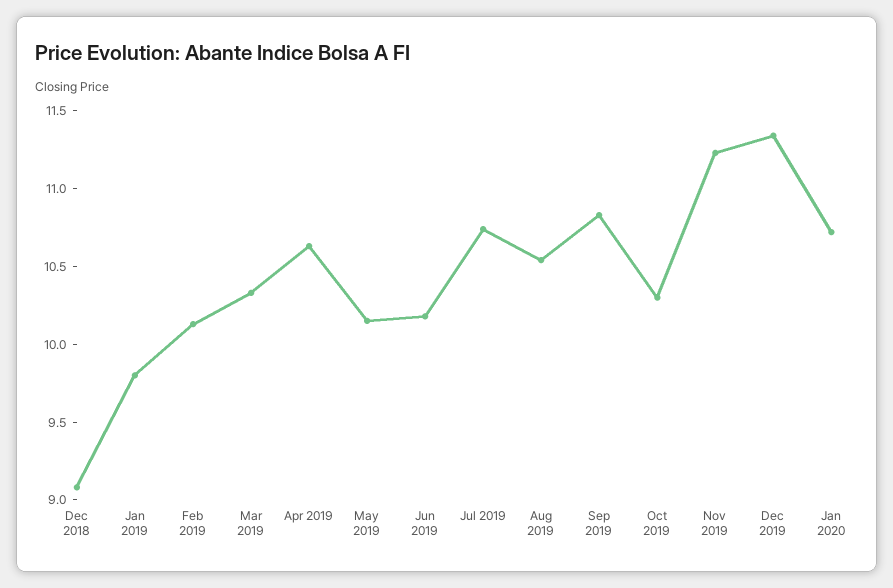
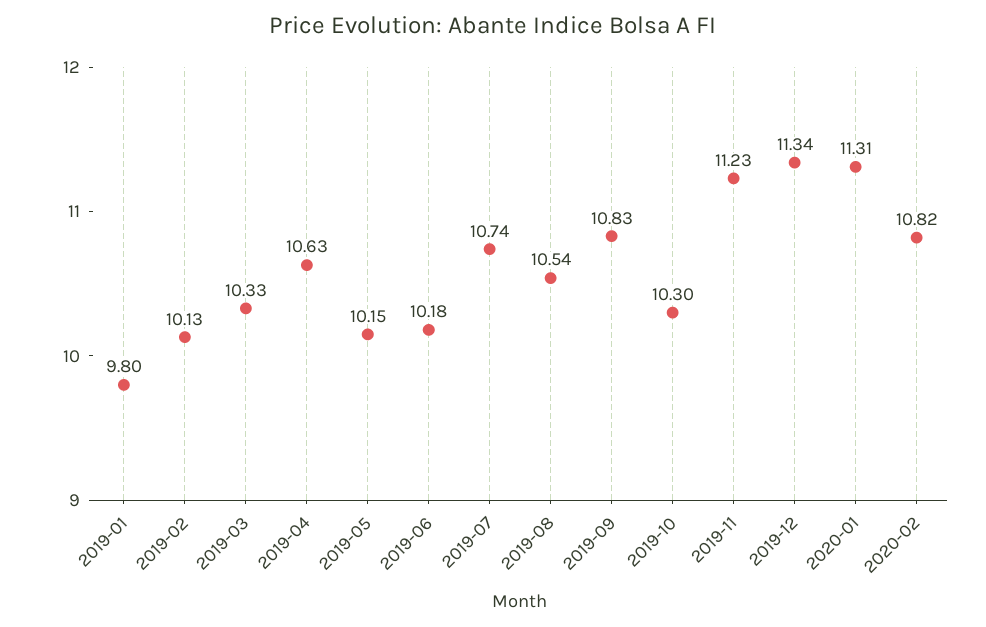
Dec 2018: 9.1 -> none
Jan 2020: 10.7 -> 11.31
2020-02: none -> 10.82

